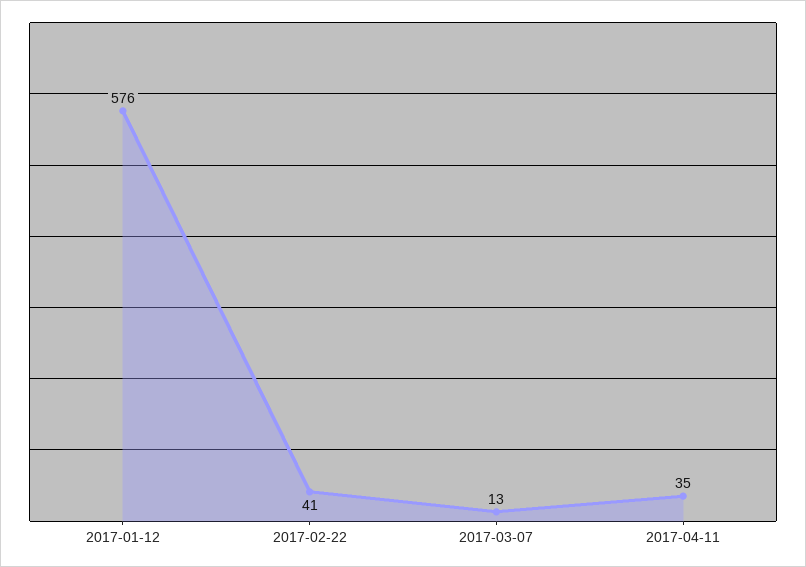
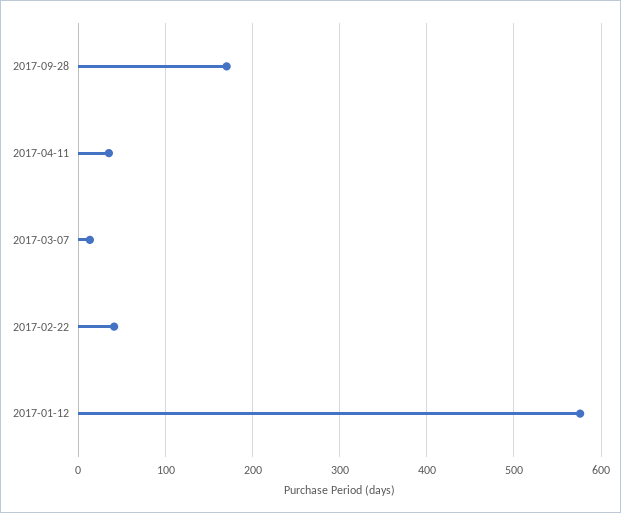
2017-09-28: none -> 170

